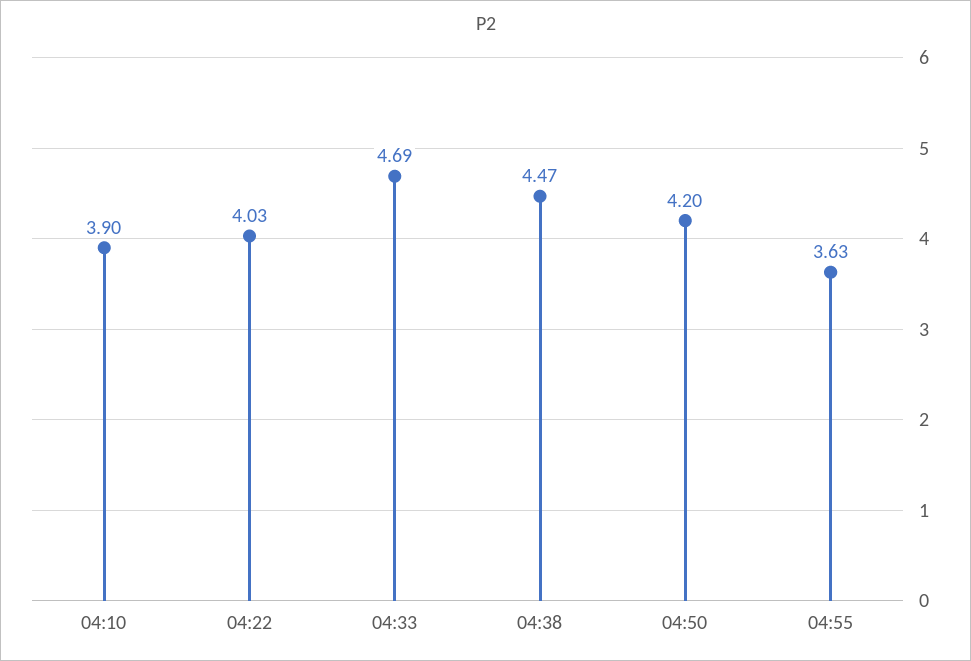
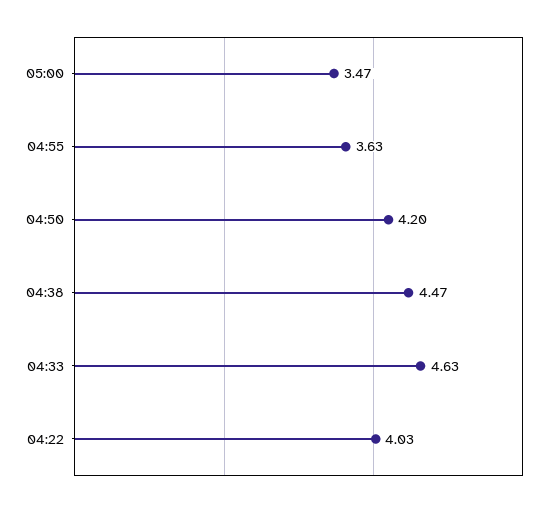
04:10: 3.9 -> none
04:33: 4.69 -> 4.63
05:00: none -> 3.47

